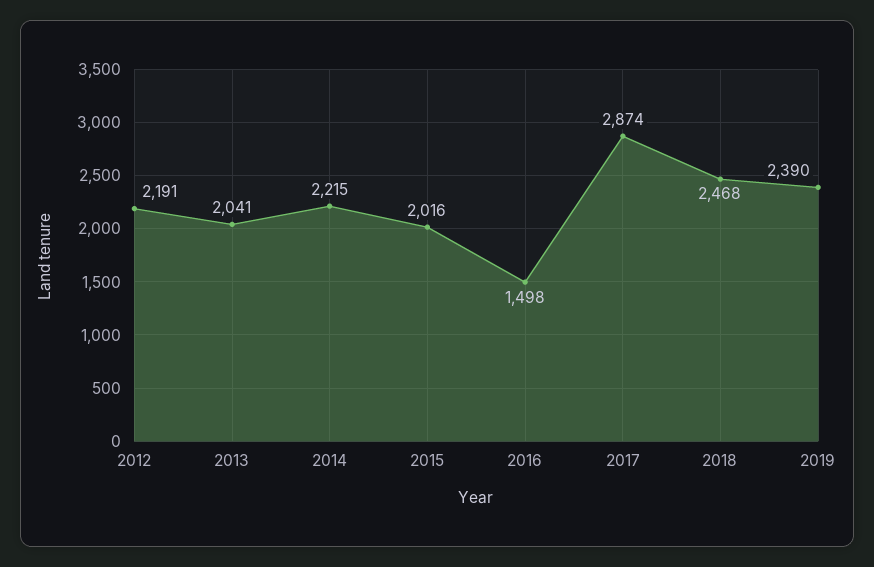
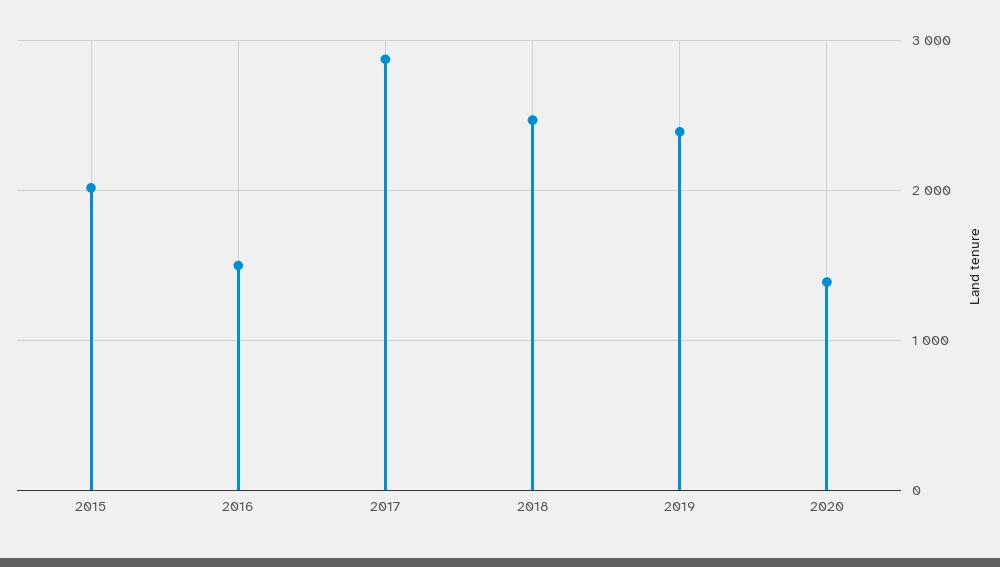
2012: 2191 -> none
2013: 2041 -> none
2014: 2215 -> none
2020: none -> 1400

